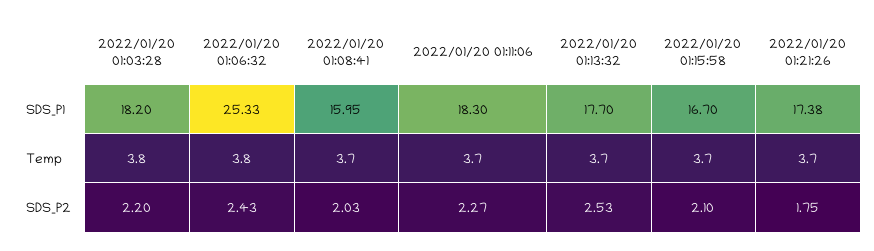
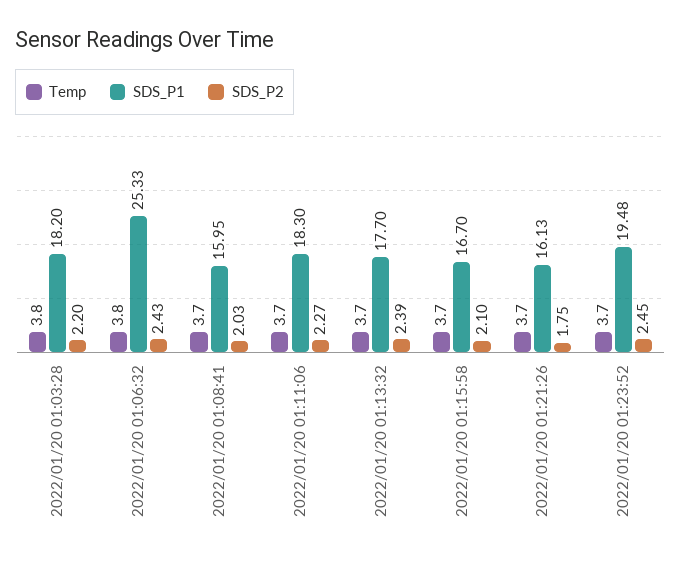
SDS_P1, 2022/01/20 01:21:26: 17.38 -> 16.13
SDS_P2, 2022/01/20 01:13:32: 2.53 -> 2.39
Temp, 2022/01/20 01:23:52: none -> 3.7
SDS_P1, 2022/01/20 01:23:52: none -> 19.48
SDS_P2, 2022/01/20 01:23:52: none -> 2.45

